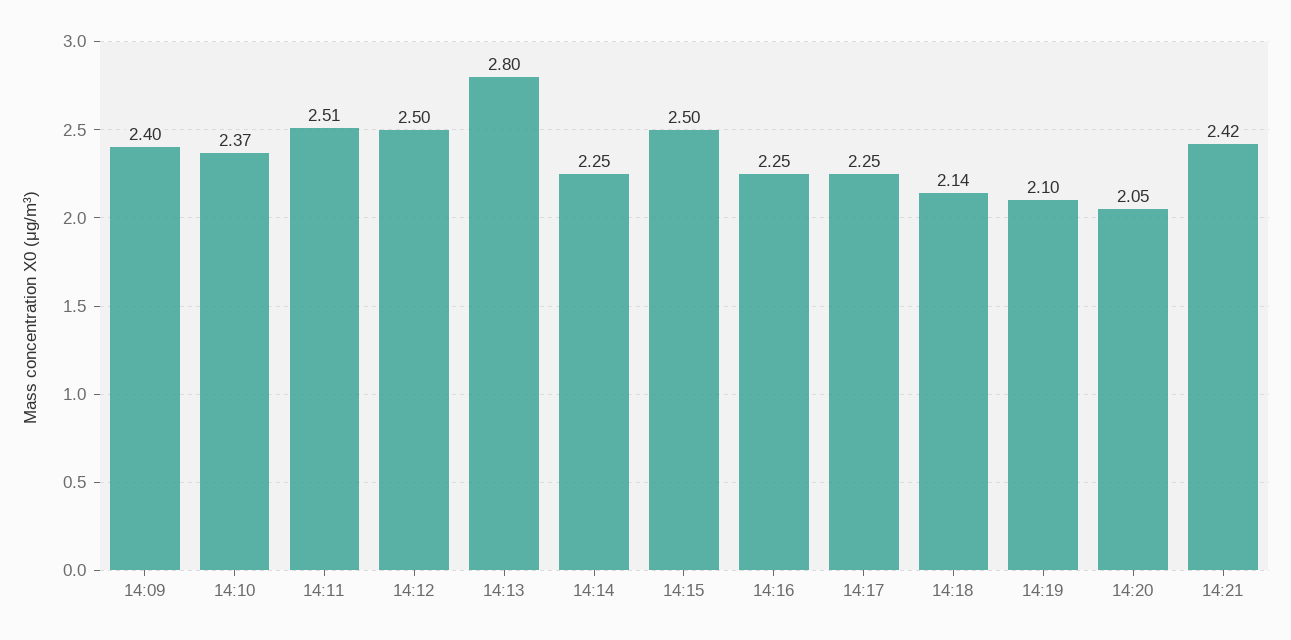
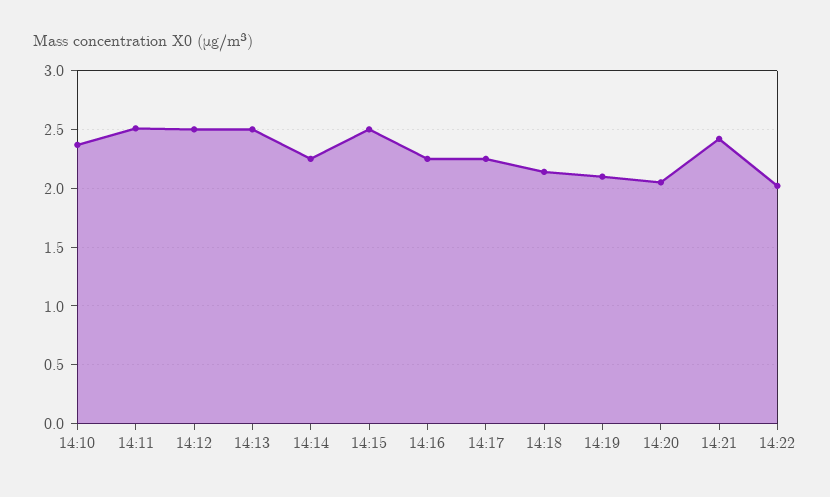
14:09: 2.4 -> none
14:13: 2.8 -> 2.5
14:22: none -> 2

